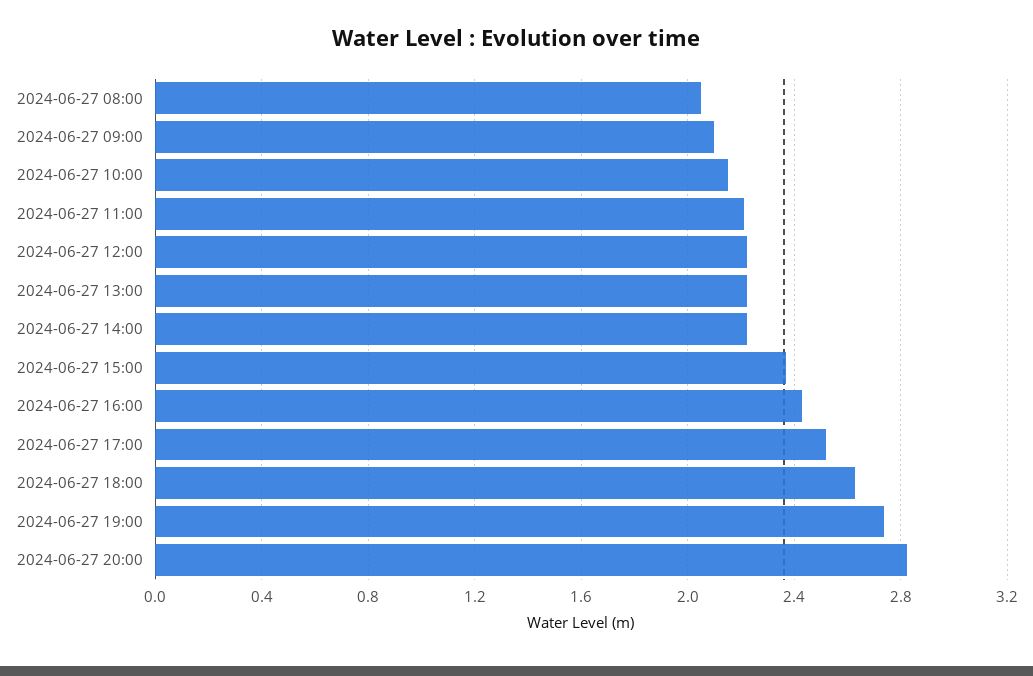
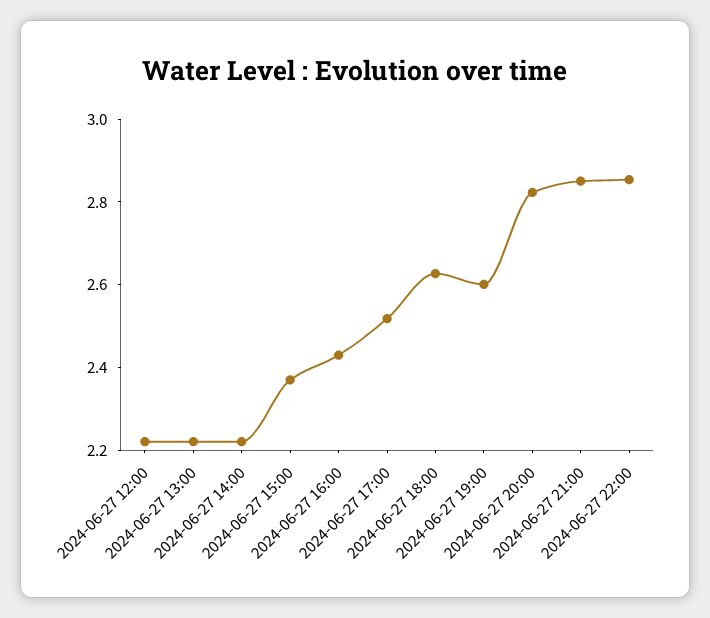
2024-06-27 08:00: 2.05 -> none
2024-06-27 09:00: 2.1 -> none
2024-06-27 10:00: 2.15 -> none
2024-06-27 11:00: 2.2 -> none
2024-06-27 19:00: 2.75 -> 2.6
2024-06-27 21:00: none -> 2.85
2024-06-27 22:00: none -> 2.85

